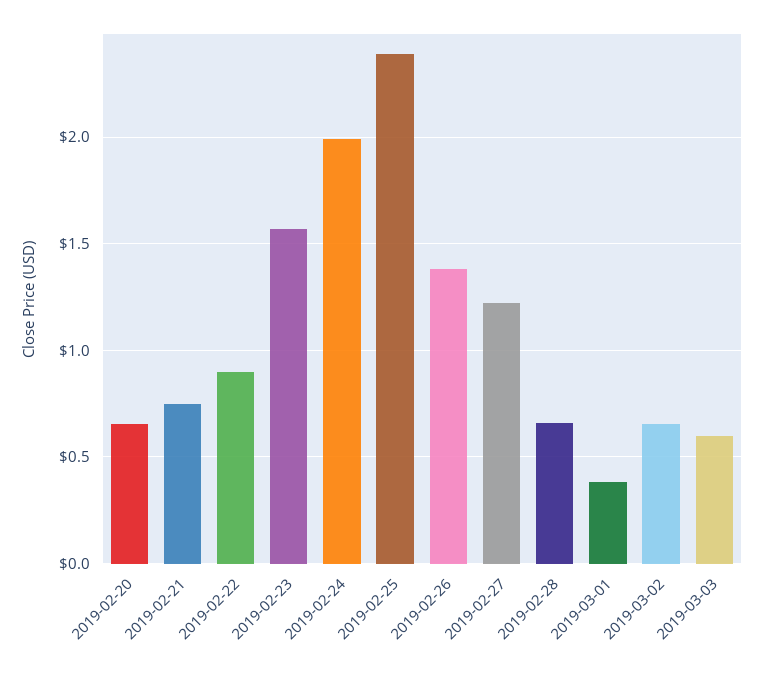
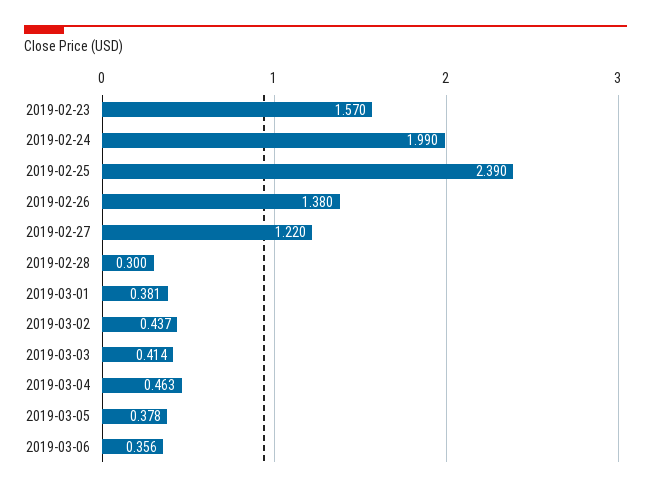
2019-02-20: 0.65 -> none
2019-02-21: 0.75 -> none
2019-02-22: 0.9 -> none
2019-02-28: 0.65 -> 0.3
2019-03-02: 0.65 -> 0.437
2019-03-03: 0.6 -> 0.414
2019-03-04: none -> 0.463
2019-03-05: none -> 0.378
2019-03-06: none -> 0.356

